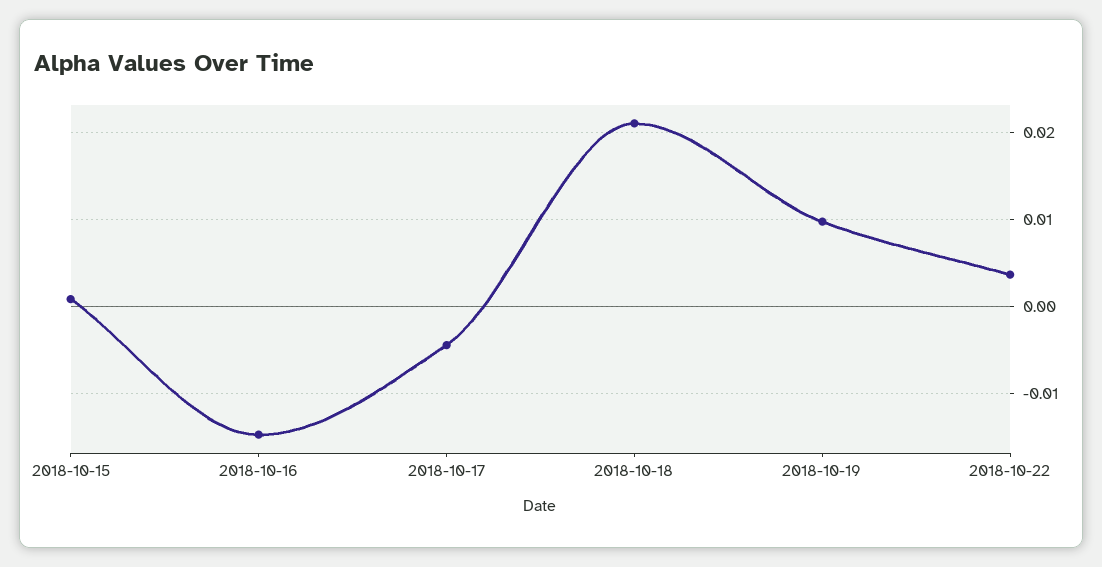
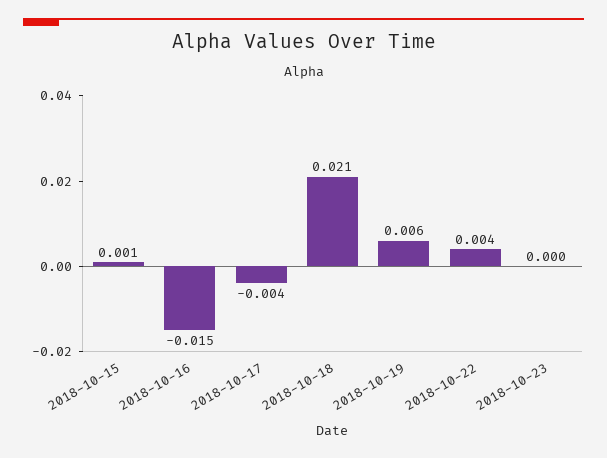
2018-10-19: 0.01 -> 0.006
2018-10-23: none -> 0

